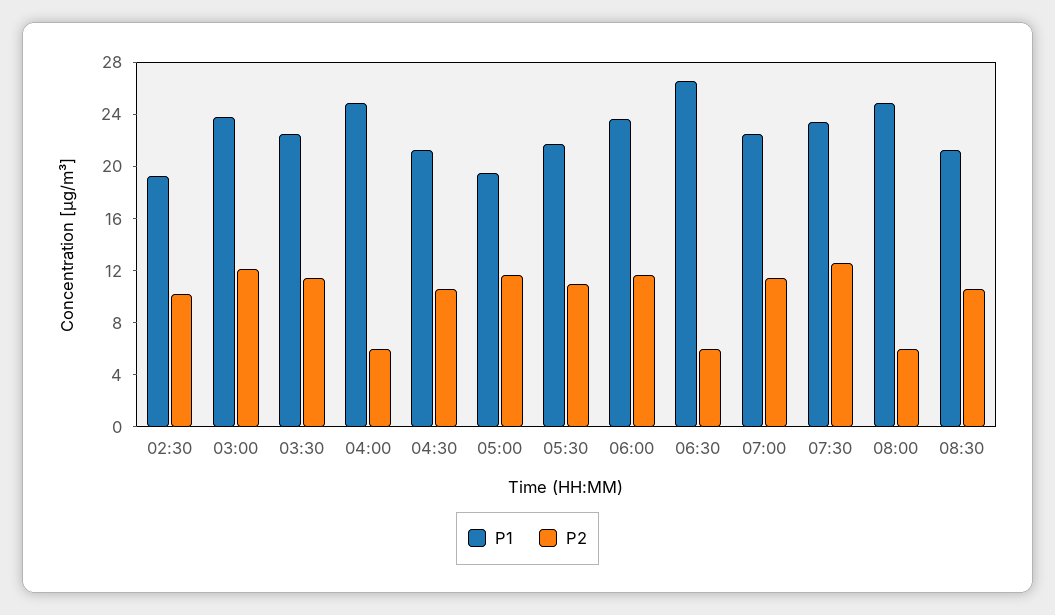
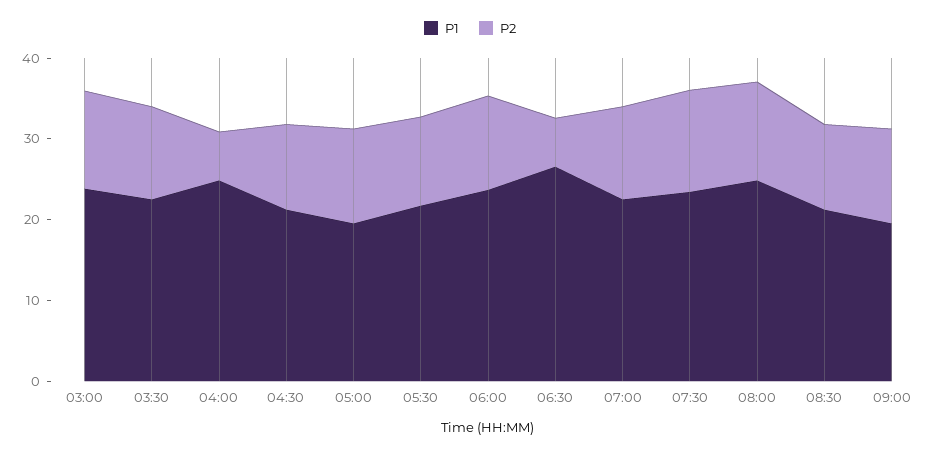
P1, 02:30: 19 -> none
P2, 02:30: 10 -> none
P2, 08:00: 6 -> 12
P1, 09:00: none -> 20
P2, 09:00: none -> 12

